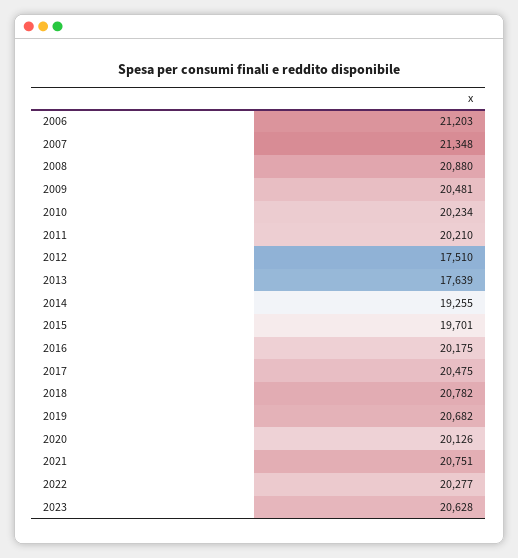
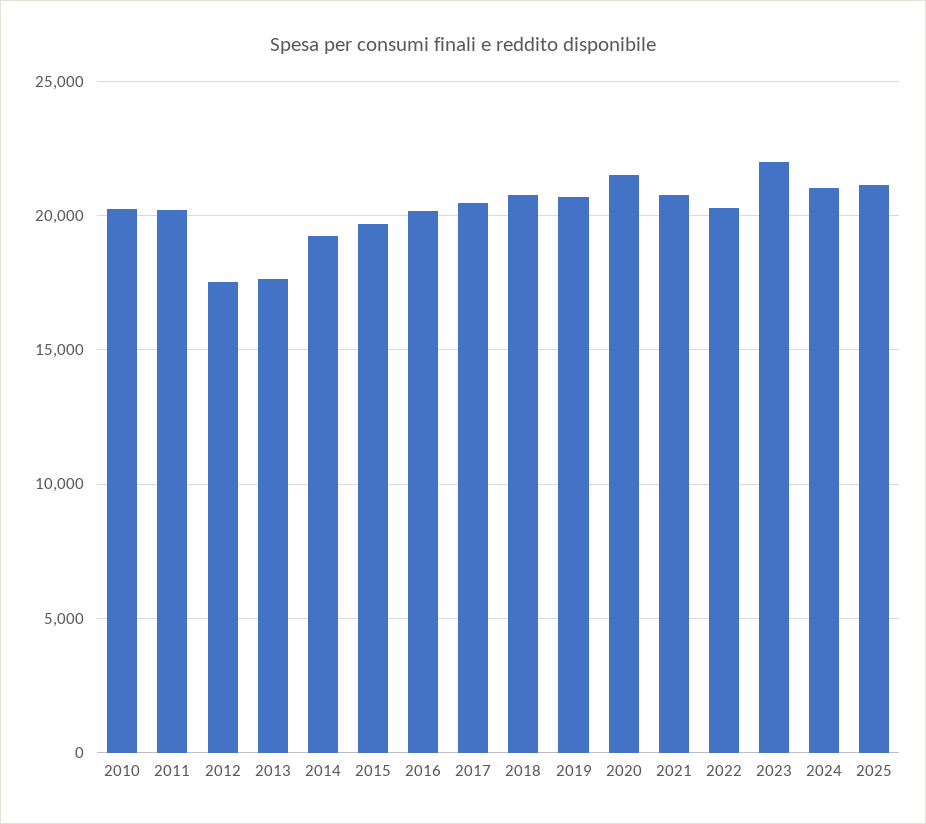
2006: 21203 -> none
2007: 21348 -> none
2008: 20880 -> none
2009: 20481 -> none
2020: 20126 -> 21500
2023: 20628 -> 22000
2024: none -> 21000
2025: none -> 21000

